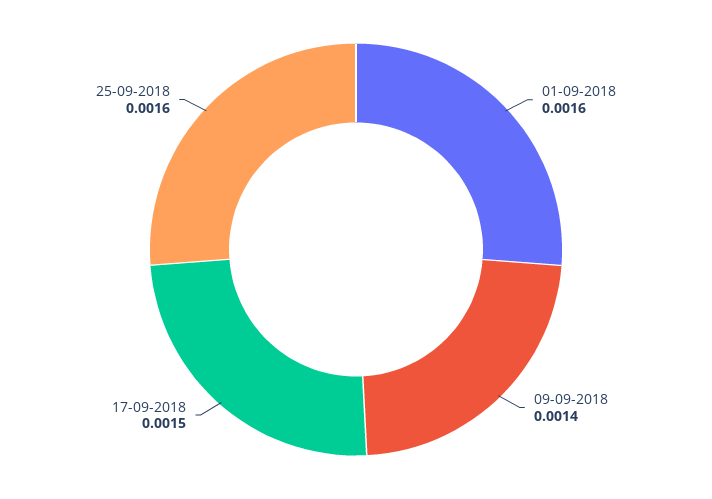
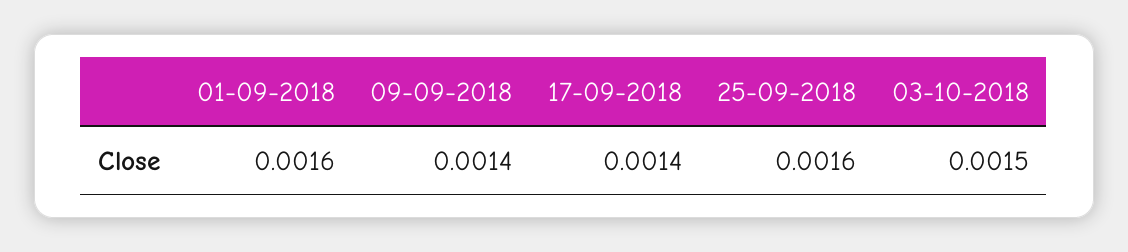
17-09-2018: 0.0015 -> 0.0014
03-10-2018: none -> 0.0015

